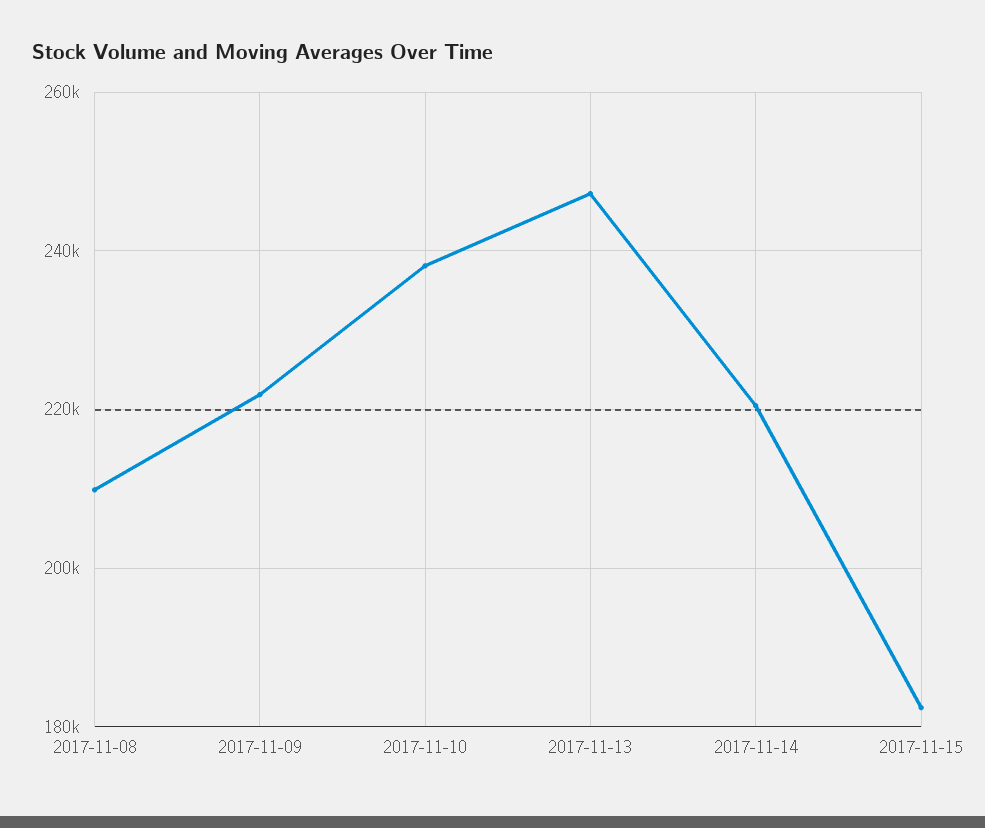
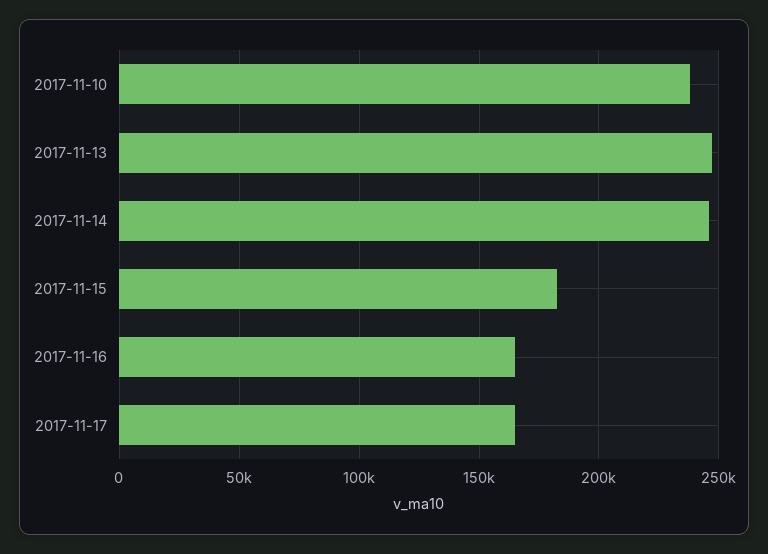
2017-11-08: 210000 -> none
2017-11-09: 222000 -> none
2017-11-14: 220000 -> 245000
2017-11-16: none -> 165000
2017-11-17: none -> 165000

